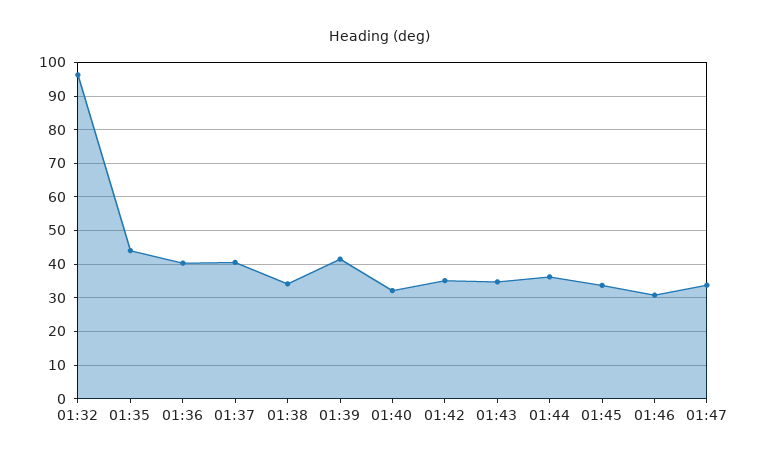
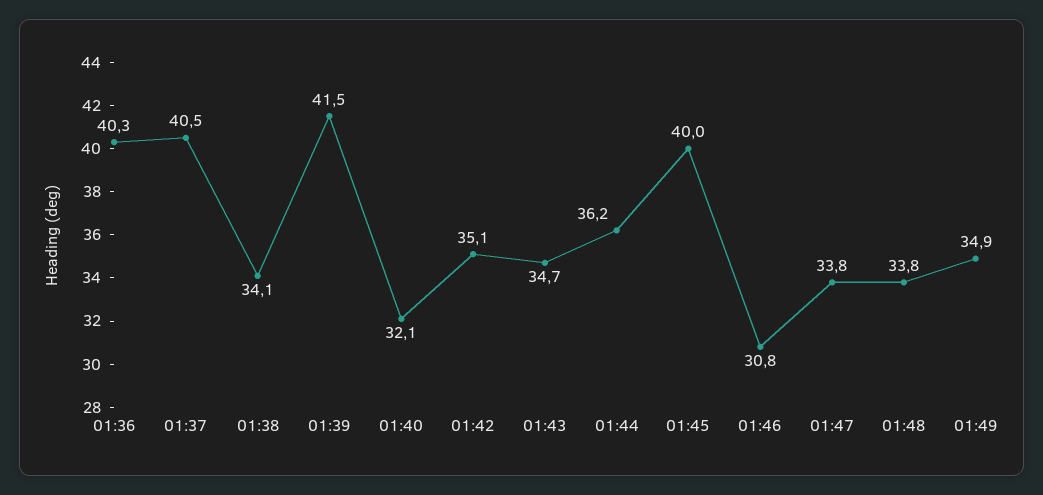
01:32: 96 -> none
01:35: 44 -> none
01:45: 34 -> 40
01:48: none -> 33.8
01:49: none -> 34.9

